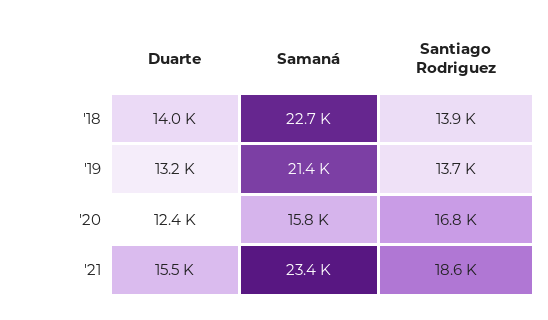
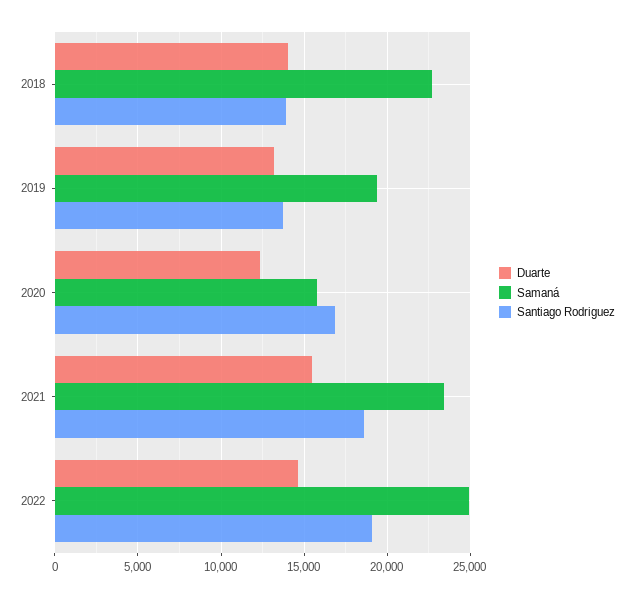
Samaná, '19: 21400 -> 19500
Duarte, 2022: none -> 14500
Samaná, 2022: none -> 25000
Santiago Rodriguez, 2022: none -> 19000

